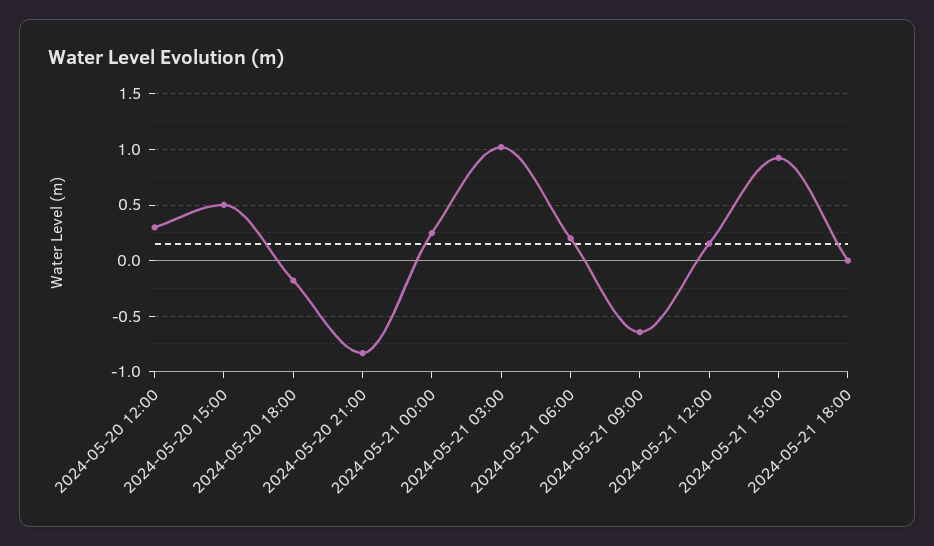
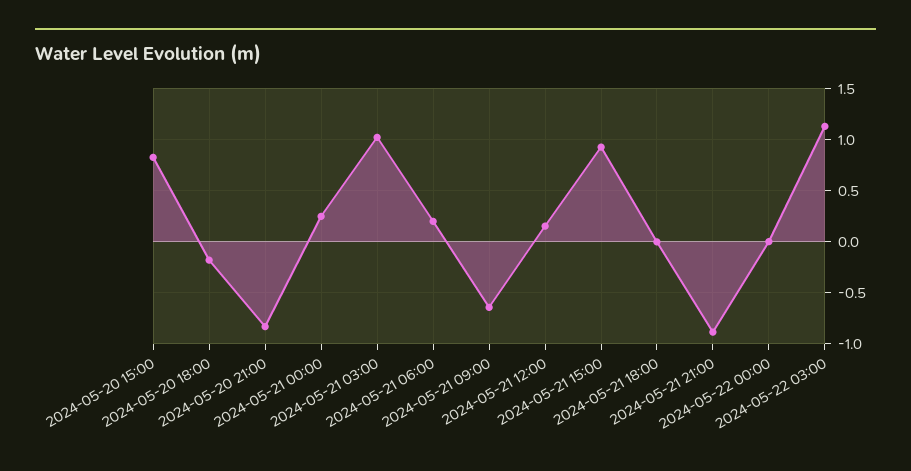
2024-05-20 12:00: 0.3 -> none
2024-05-20 15:00: 0.5 -> 0.8
2024-05-21 21:00: none -> -0.9
2024-05-22 00:00: none -> 0
2024-05-22 03:00: none -> 1.1

